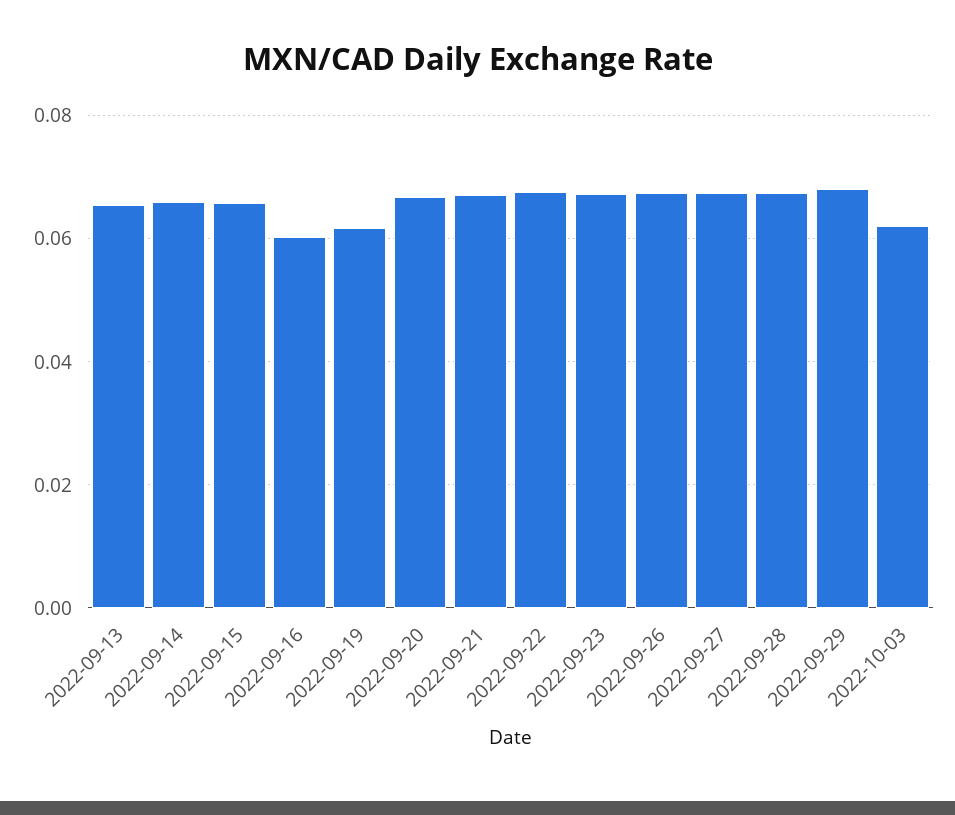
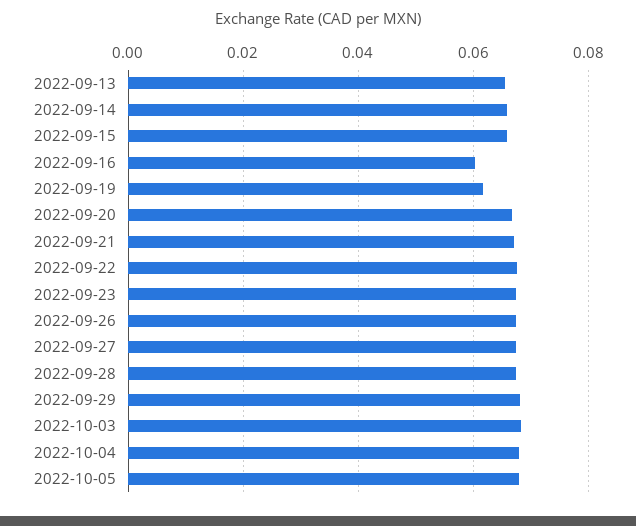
2022-10-03: 0.062 -> 0.068
2022-10-04: none -> 0.068
2022-10-05: none -> 0.068

